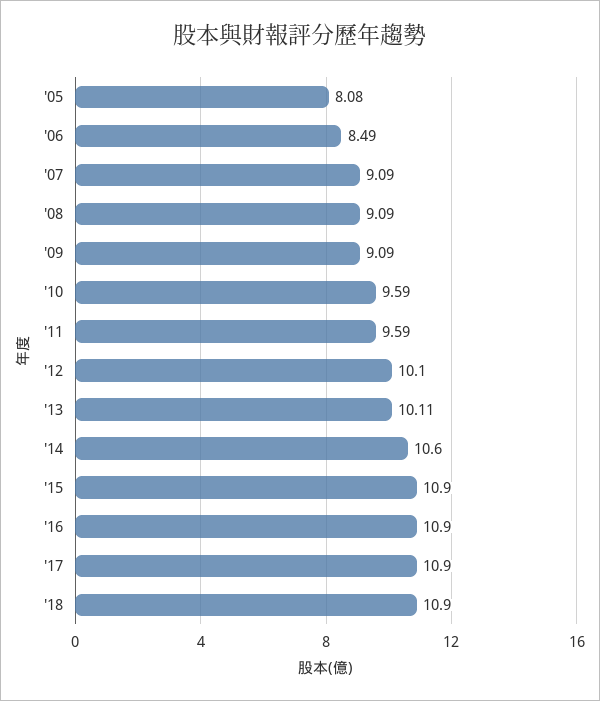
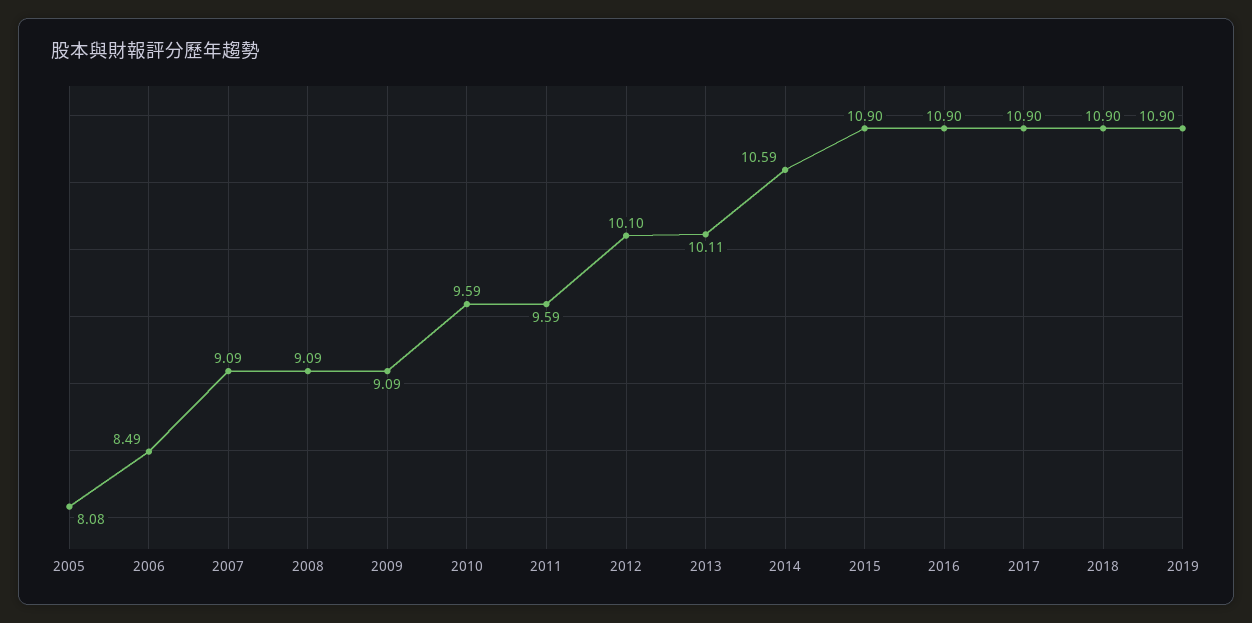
'14: 10.6 -> 10.59
2019: none -> 10.9

